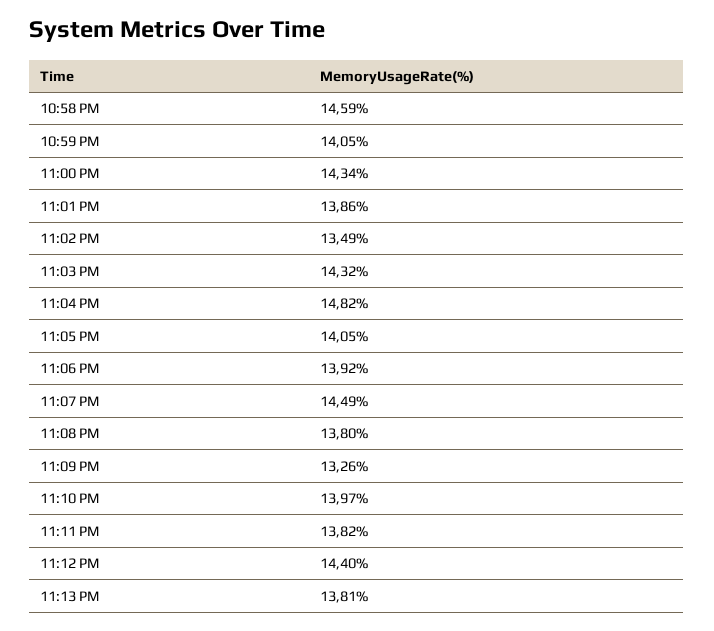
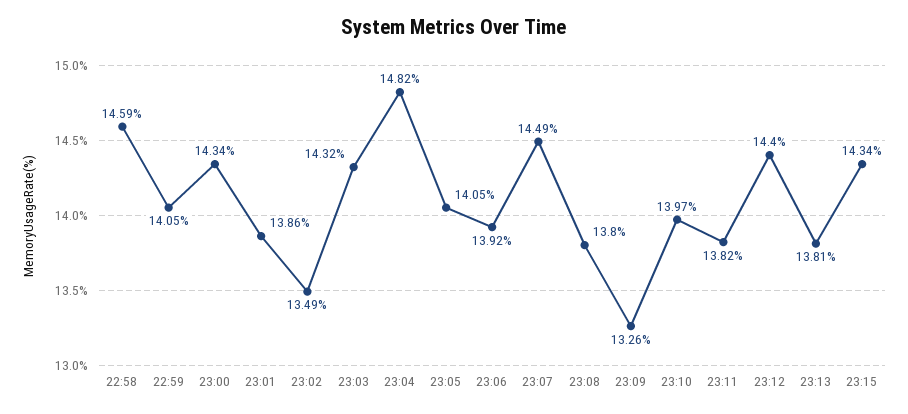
23:15: none -> 14.34

